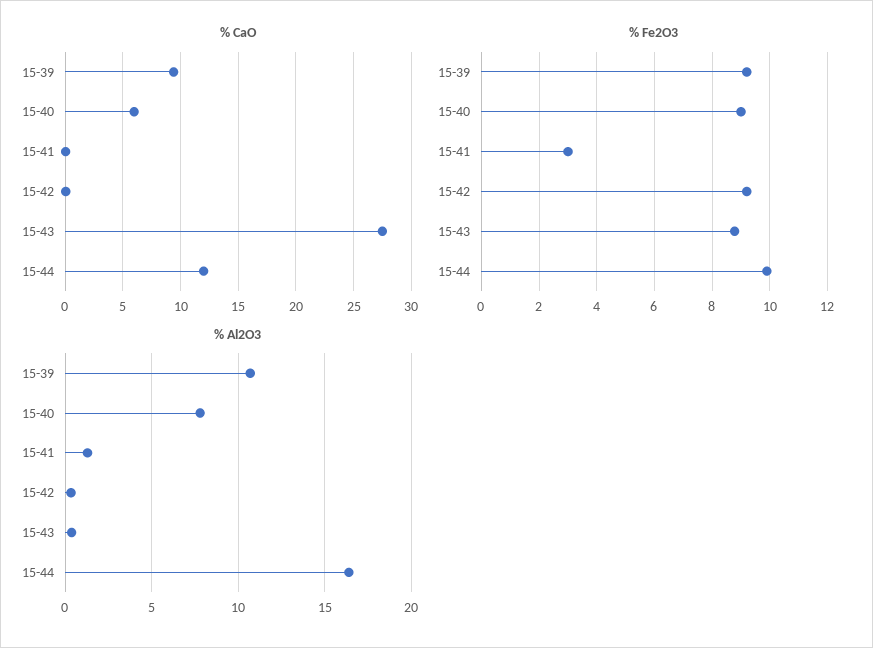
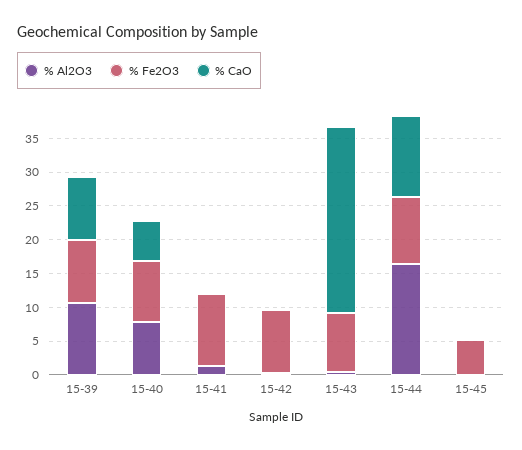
% Fe2O3, 15-41: 3 -> 10
% Al2O3, 15-45: none -> 0
% Fe2O3, 15-45: none -> 5
% CaO, 15-45: none -> 0

